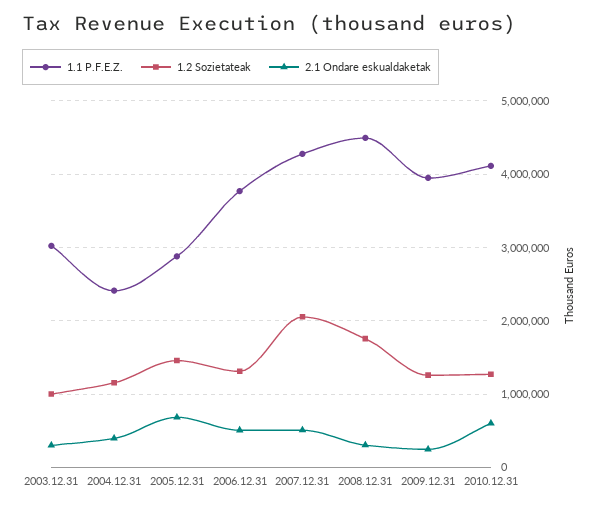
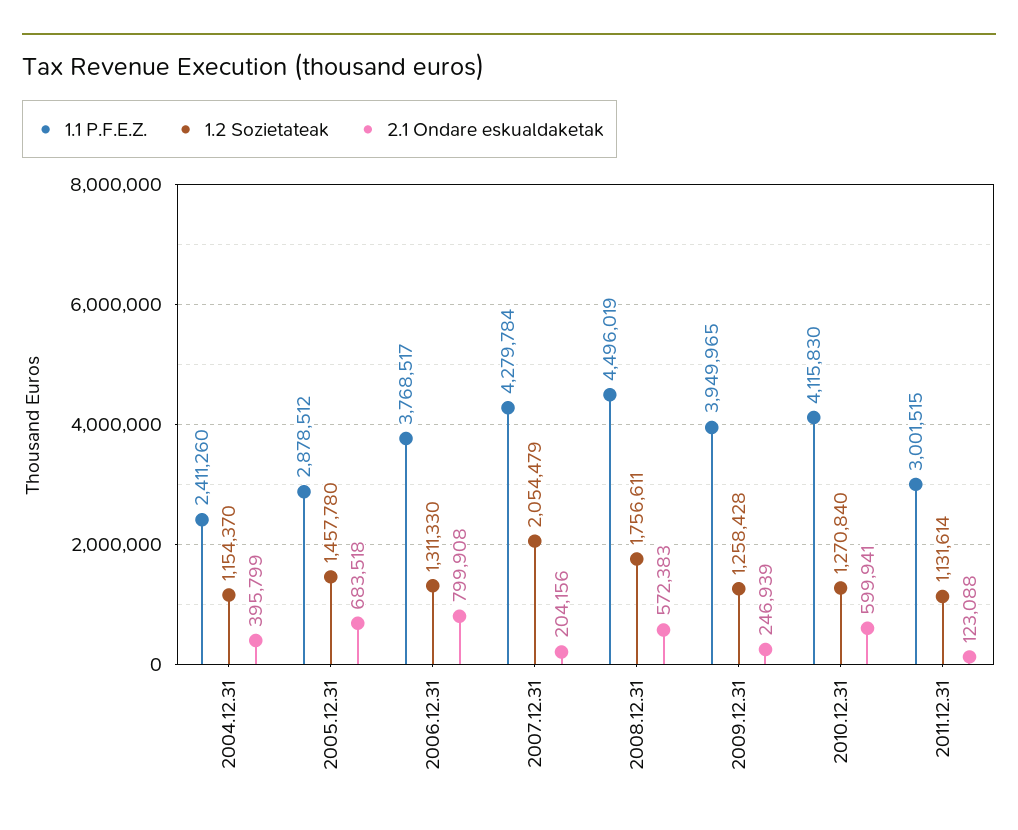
1.1 P.F.E.Z., 2003.12.31: 3000000 -> none
1.2 Sozietateak, 2003.12.31: 1000000 -> none
2.1 Ondare eskualdaketak, 2003.12.31: 300000 -> none
2.1 Ondare eskualdaketak, 2006.12.31: 500000 -> 799908
2.1 Ondare eskualdaketak, 2007.12.31: 500000 -> 204156
2.1 Ondare eskualdaketak, 2008.12.31: 300000 -> 572383
1.1 P.F.E.Z., 2011.12.31: none -> 3001515
1.2 Sozietateak, 2011.12.31: none -> 1131614
2.1 Ondare eskualdaketak, 2011.12.31: none -> 123088

